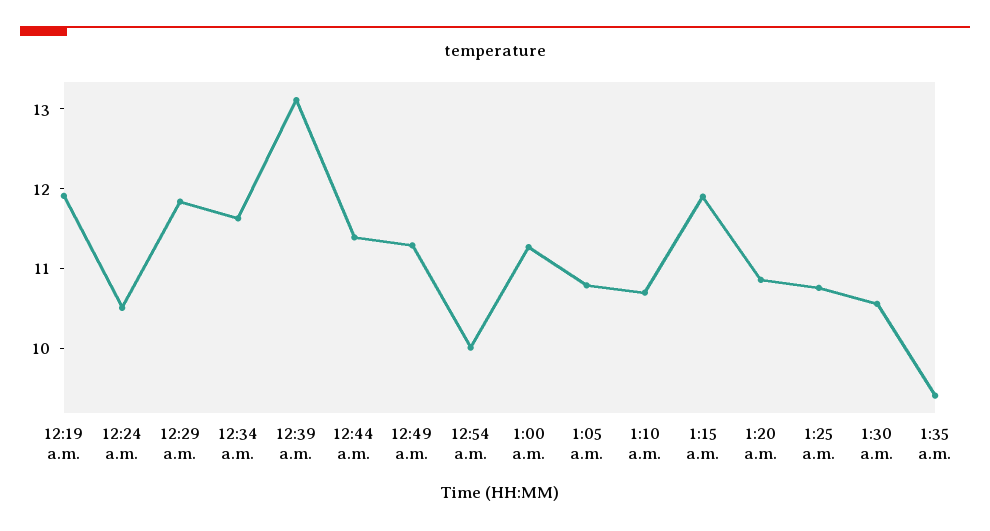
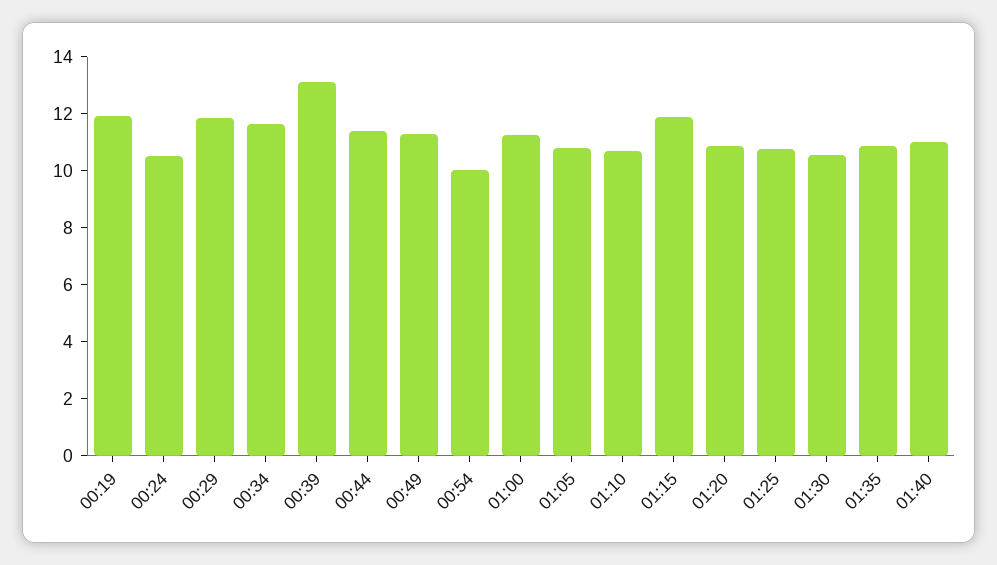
1:35 a.m.: 9.4 -> 11
01:40: none -> 11

